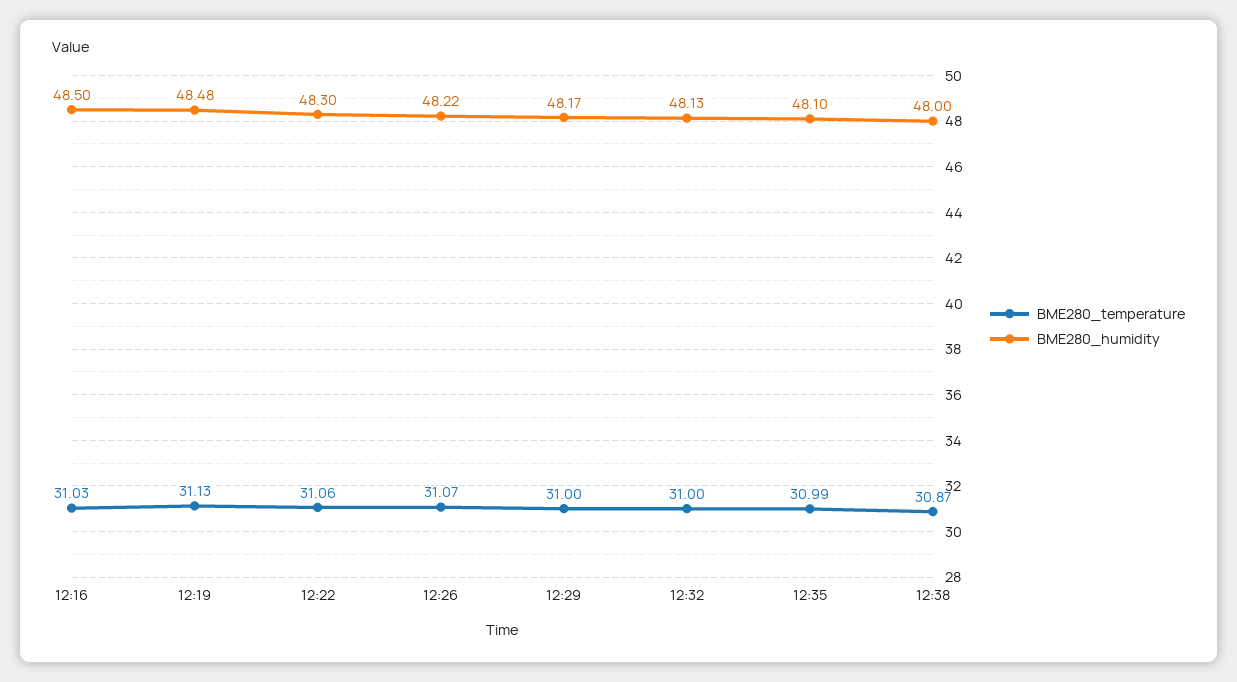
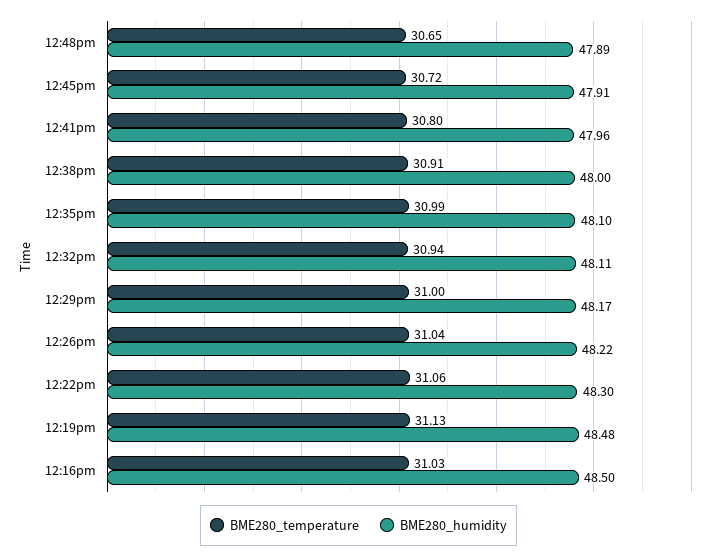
BME280_temperature, 12:26: 31.07 -> 31.04
BME280_temperature, 12:32: 31 -> 30.94
BME280_humidity, 12:32: 48.13 -> 48.11
BME280_temperature, 12:38: 30.87 -> 30.91
BME280_temperature, 12:48pm: none -> 30.65
BME280_humidity, 12:48pm: none -> 47.89
BME280_temperature, 12:45pm: none -> 30.72
BME280_humidity, 12:45pm: none -> 47.91
BME280_temperature, 12:41pm: none -> 30.8
BME280_humidity, 12:41pm: none -> 47.96

